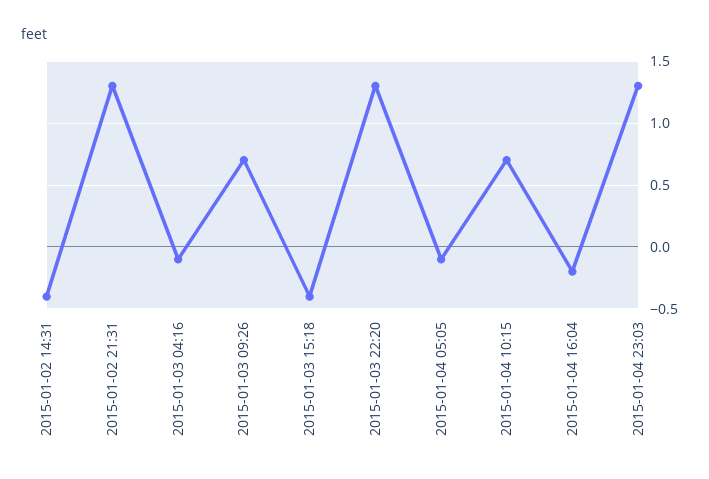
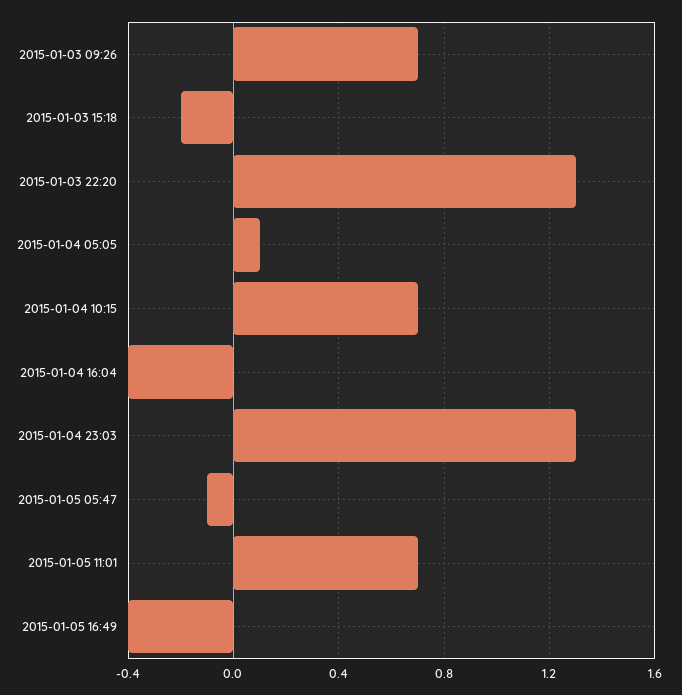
2015-01-02 14:31: -0.4 -> none
2015-01-02 21:31: 1.3 -> none
2015-01-03 04:16: -0.1 -> none
2015-01-03 15:18: -0.4 -> -0.2
2015-01-04 05:05: -0.1 -> 0.1
2015-01-04 16:04: -0.2 -> -0.4
2015-01-05 05:47: none -> -0.1
2015-01-05 11:01: none -> 0.7
2015-01-05 16:49: none -> -0.4

